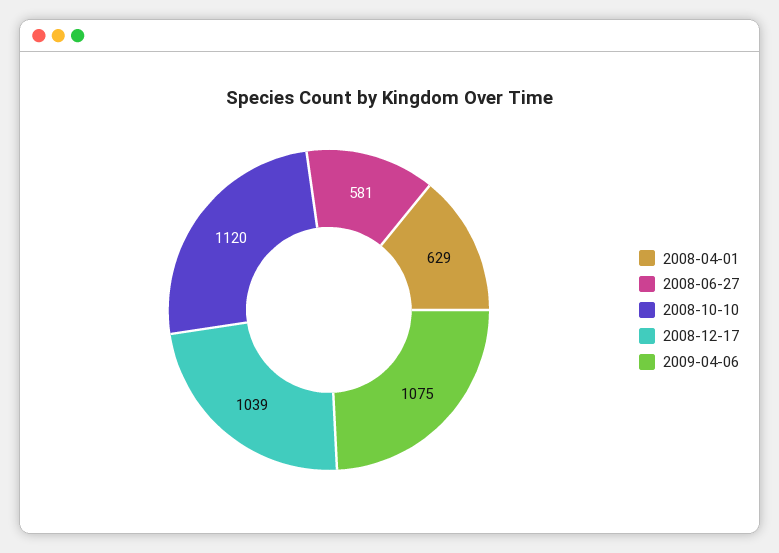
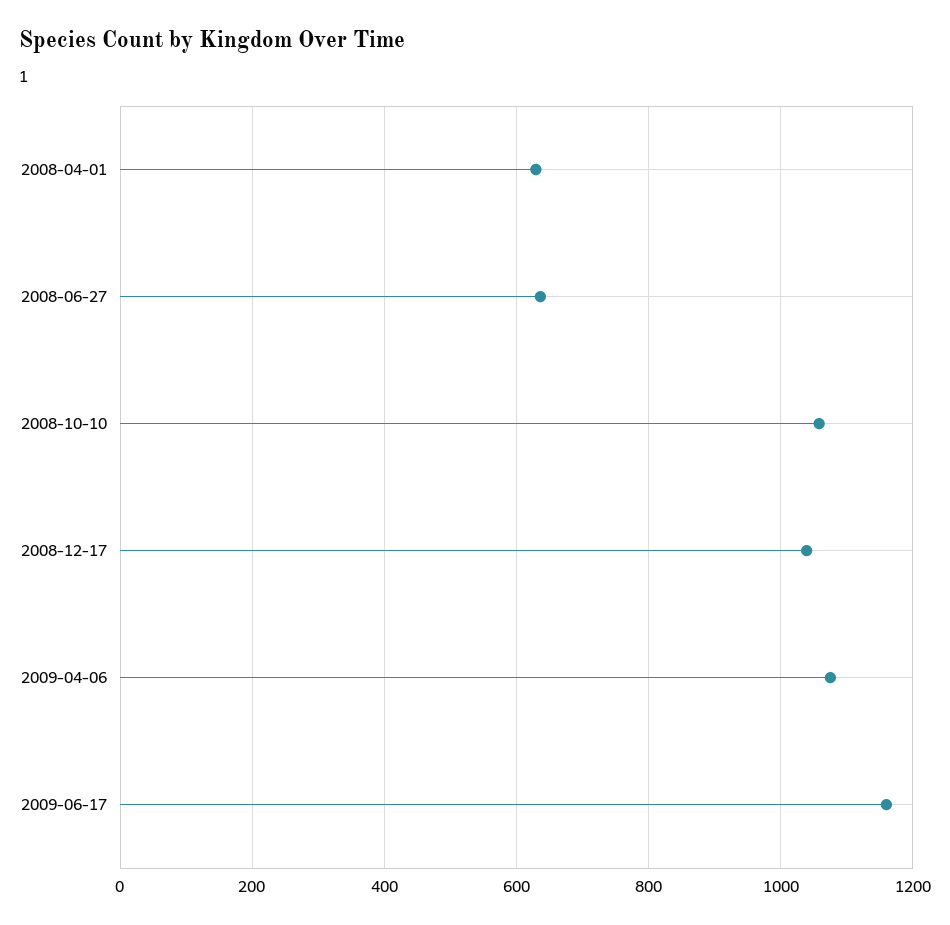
2008-06-27: 581 -> 640
2008-10-10: 1120 -> 1060
2009-06-17: none -> 1160

